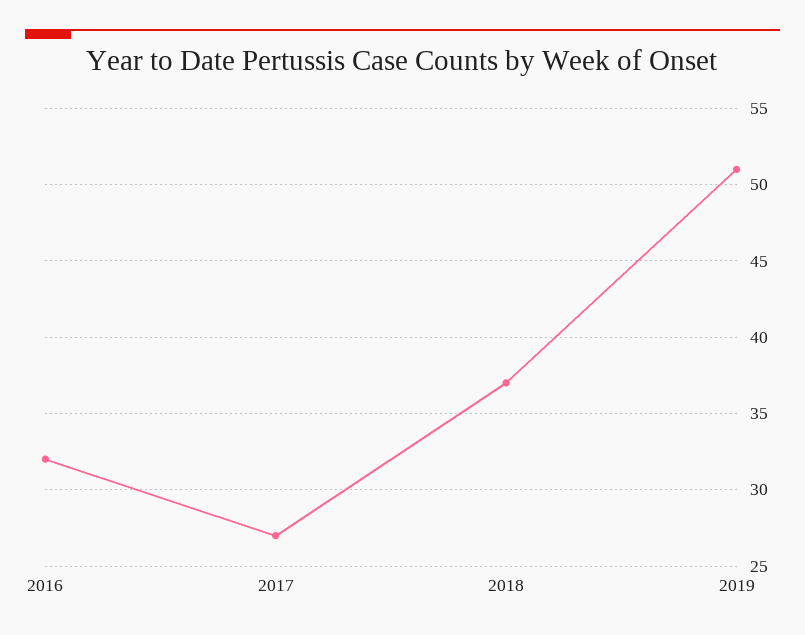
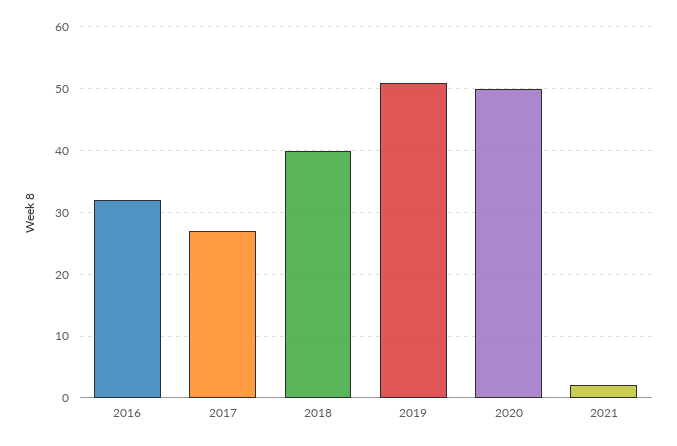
2018: 37 -> 40
2020: none -> 50
2021: none -> 2

